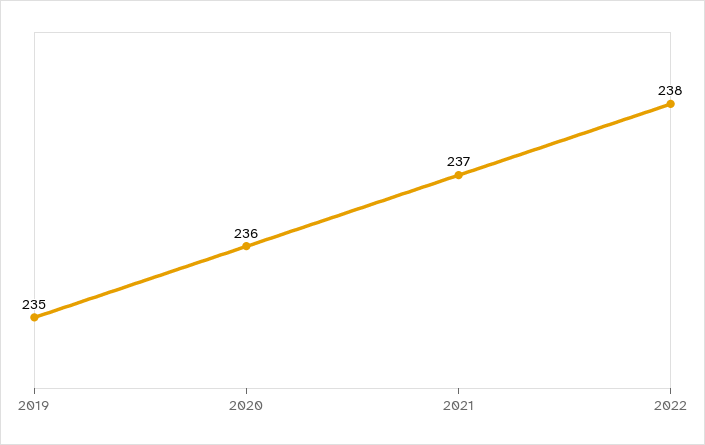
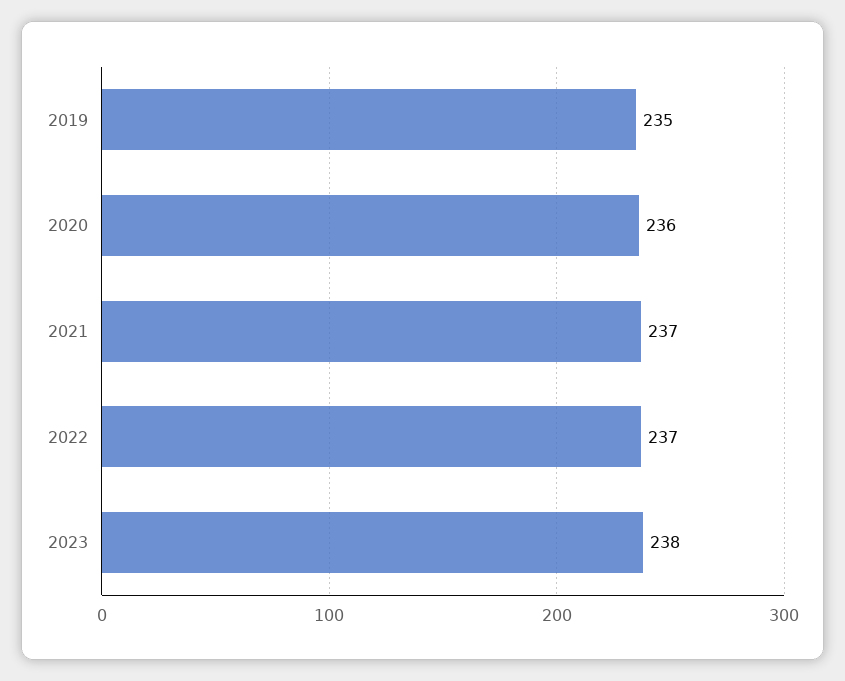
2022: 238 -> 237
2023: none -> 238

